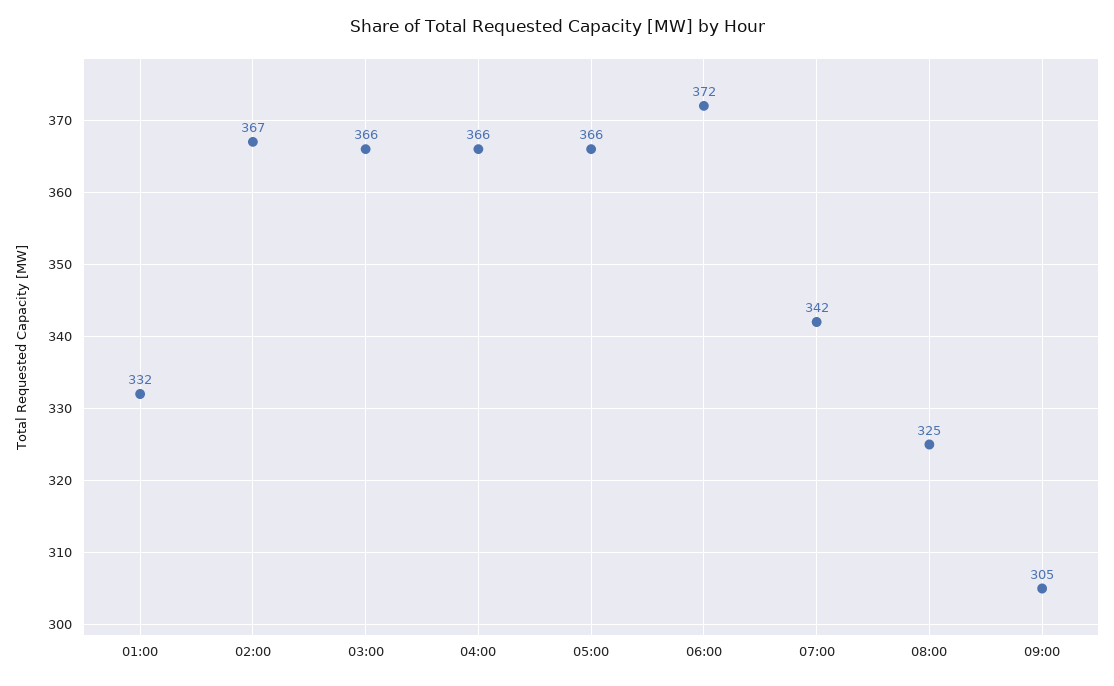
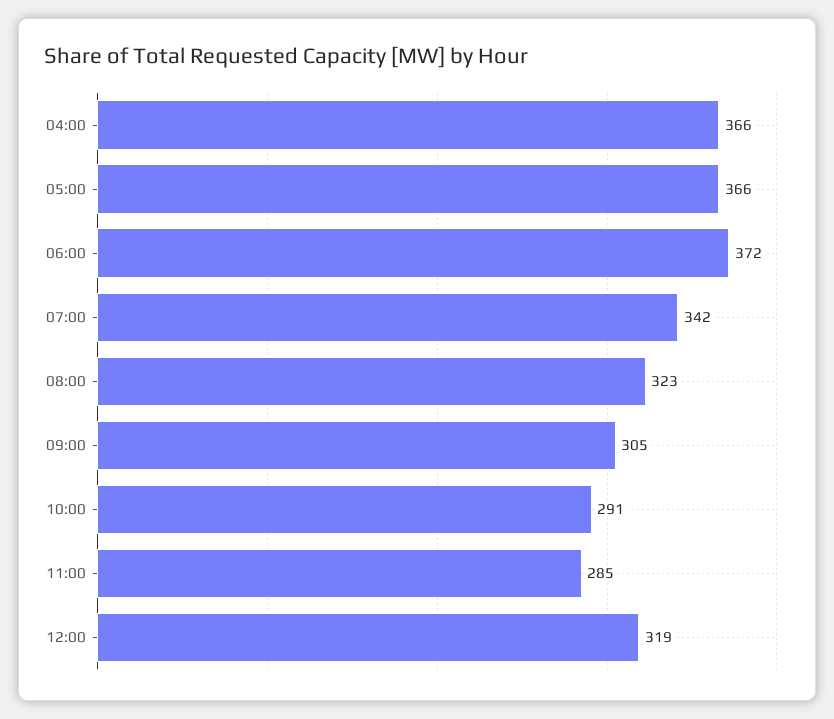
01:00: 332 -> none
02:00: 367 -> none
03:00: 366 -> none
08:00: 325 -> 323
10:00: none -> 291
11:00: none -> 285
12:00: none -> 319

